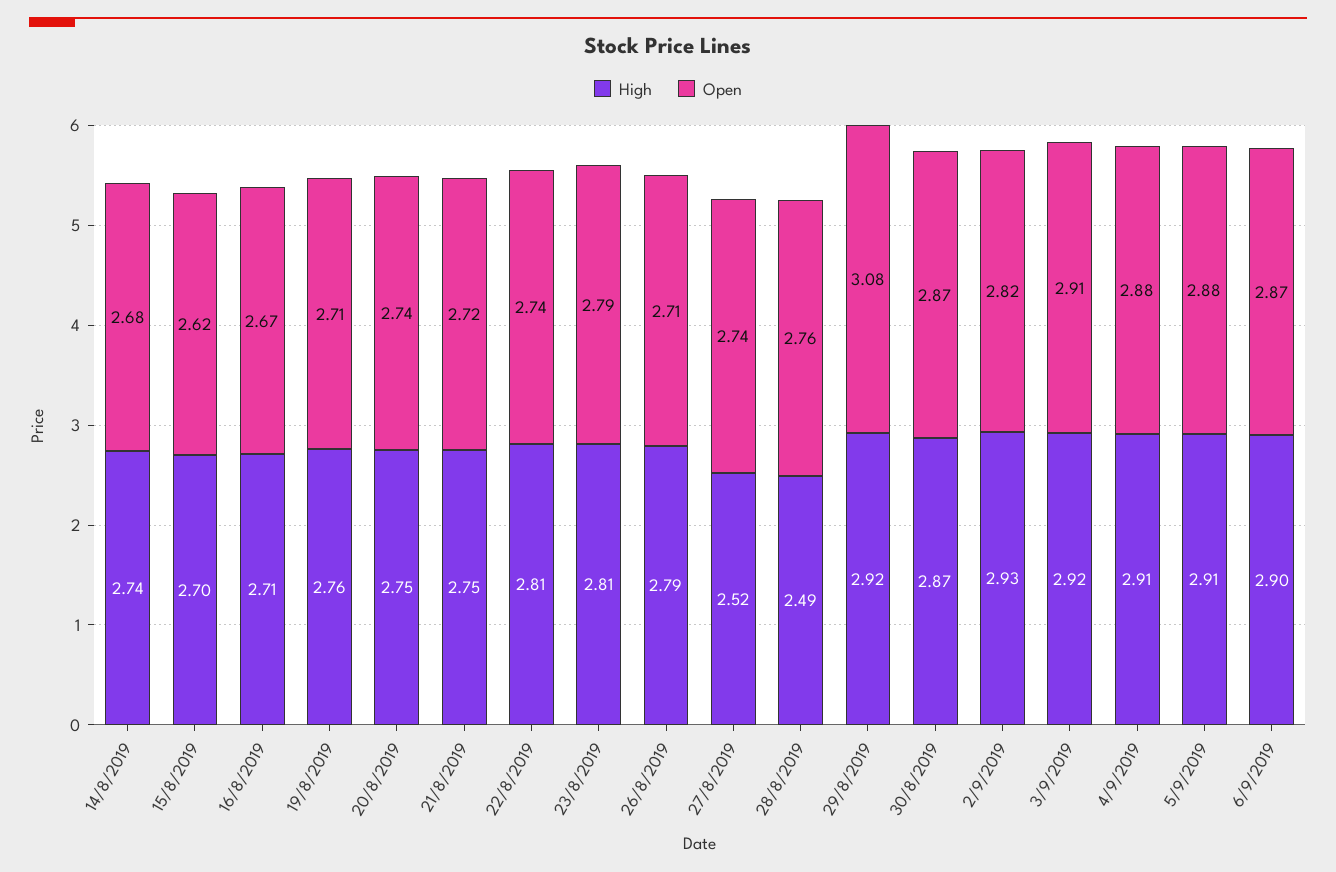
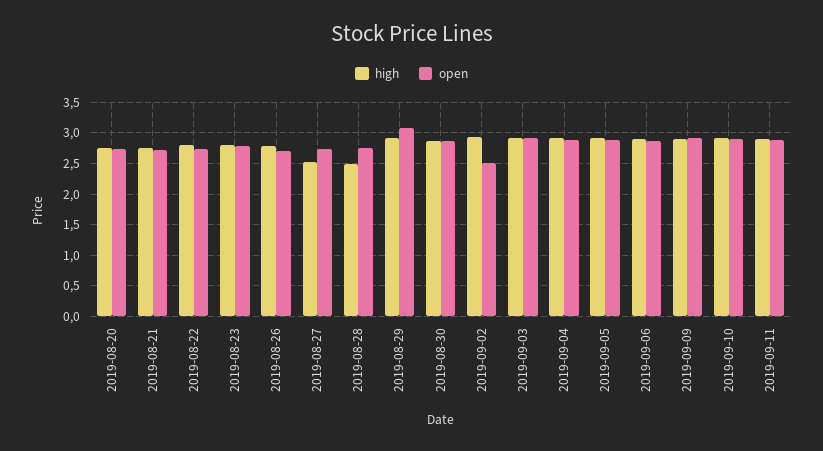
High, 14/8/2019: 2.74 -> none
Open, 14/8/2019: 2.68 -> none
High, 15/8/2019: 2.7 -> none
Open, 15/8/2019: 2.62 -> none
High, 16/8/2019: 2.71 -> none
Open, 16/8/2019: 2.67 -> none
High, 19/8/2019: 2.76 -> none
Open, 19/8/2019: 2.71 -> none
Open, 2/9/2019: 2.82 -> 2.5
High, 2019-09-09: none -> 2.9
Open, 2019-09-09: none -> 2.9
High, 2019-09-10: none -> 2.9
Open, 2019-09-10: none -> 2.9
High, 2019-09-11: none -> 2.9
Open, 2019-09-11: none -> 2.9

